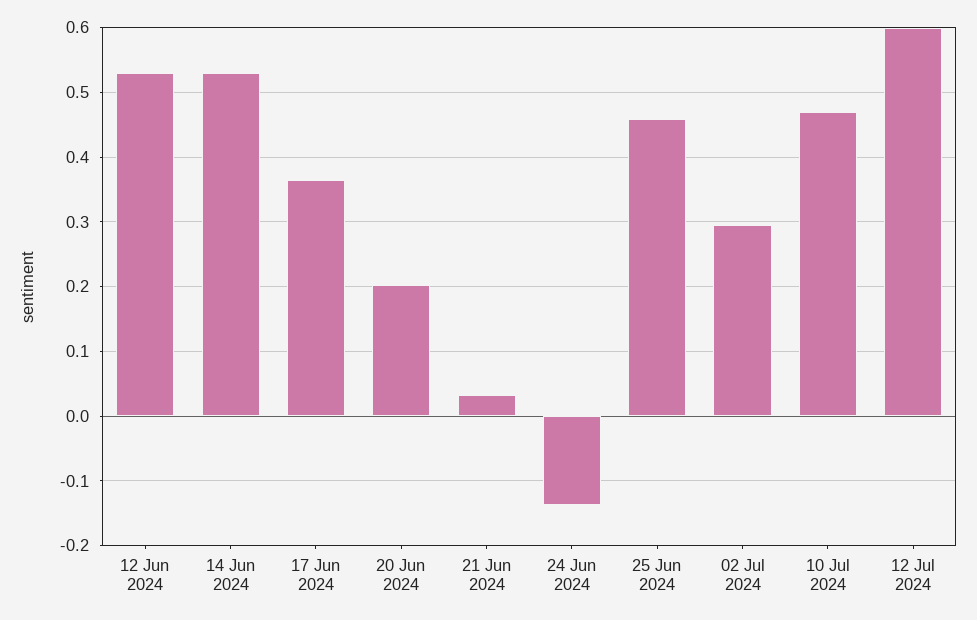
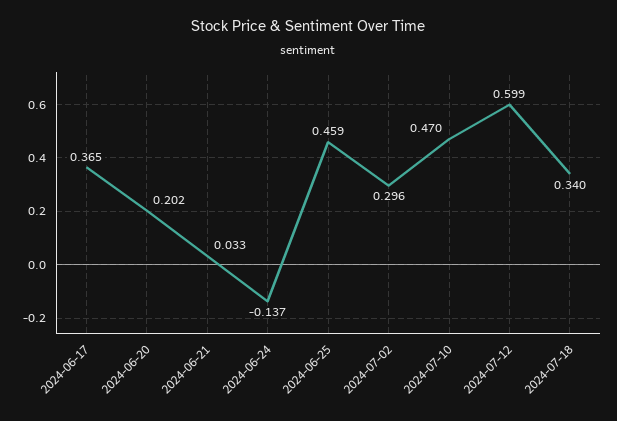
12 Jun 2024: 0.53 -> none
14 Jun 2024: 0.53 -> none
2024-07-18: none -> 0.34

